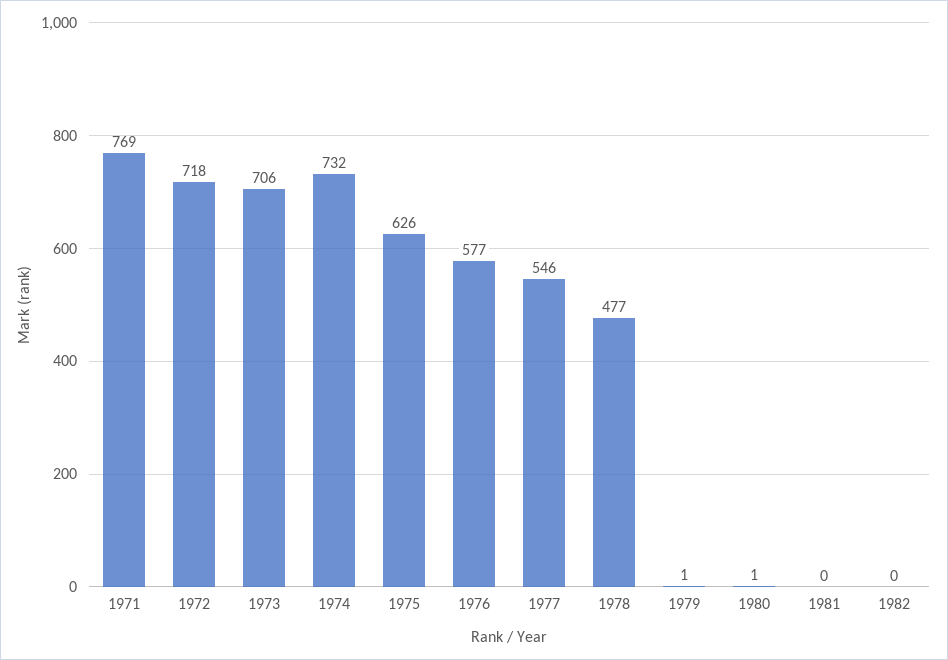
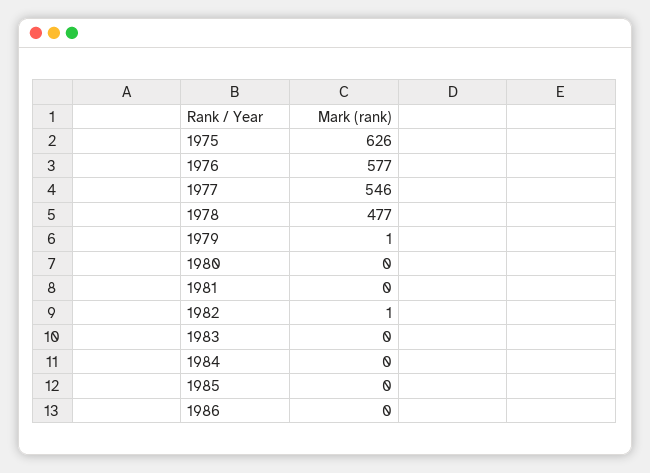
1971: 769 -> none
1972: 718 -> none
1973: 706 -> none
1974: 732 -> none
1980: 1 -> 0
1982: 0 -> 1
1983: none -> 0
1984: none -> 0
1985: none -> 0
1986: none -> 0

